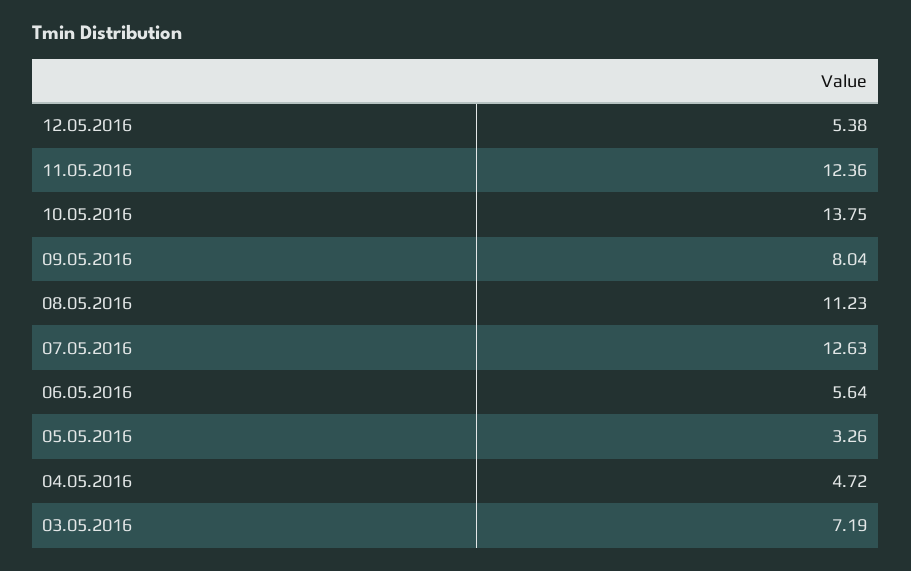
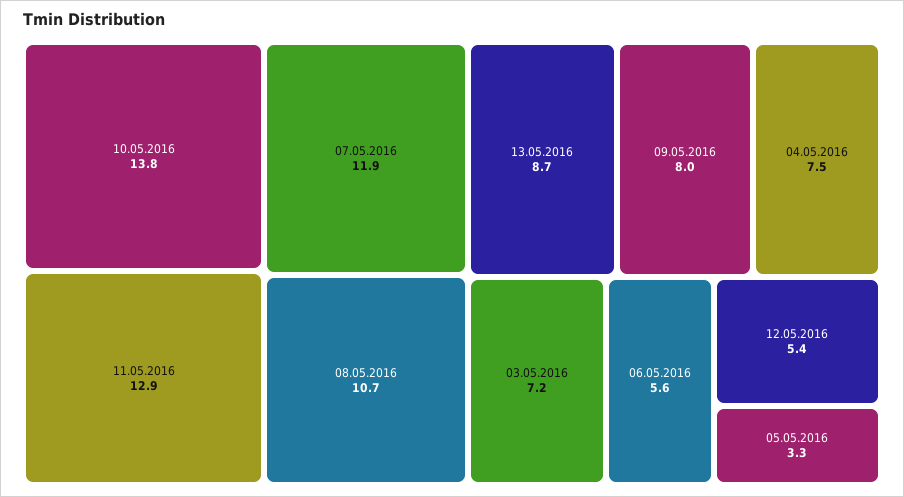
11.05.2016: 12.36 -> 12.9
08.05.2016: 11.23 -> 10.7
07.05.2016: 12.63 -> 11.9
04.05.2016: 4.72 -> 7.5
13.05.2016: none -> 8.7

